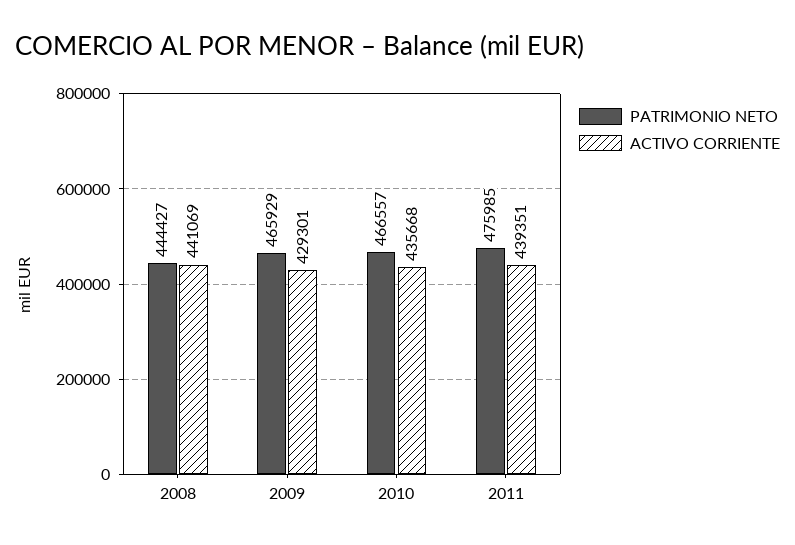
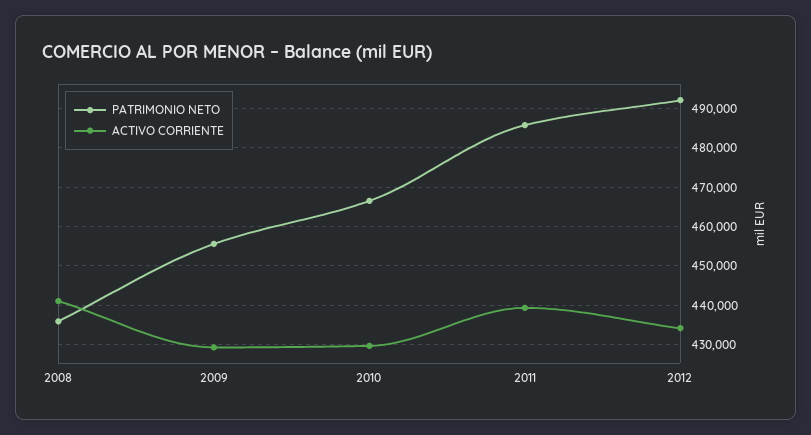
PATRIMONIO NETO, 2008: 444427 -> 436000
PATRIMONIO NETO, 2009: 465929 -> 456000
ACTIVO CORRIENTE, 2010: 435668 -> 430000
PATRIMONIO NETO, 2011: 475985 -> 486000
PATRIMONIO NETO, 2012: none -> 492000
ACTIVO CORRIENTE, 2012: none -> 434000

